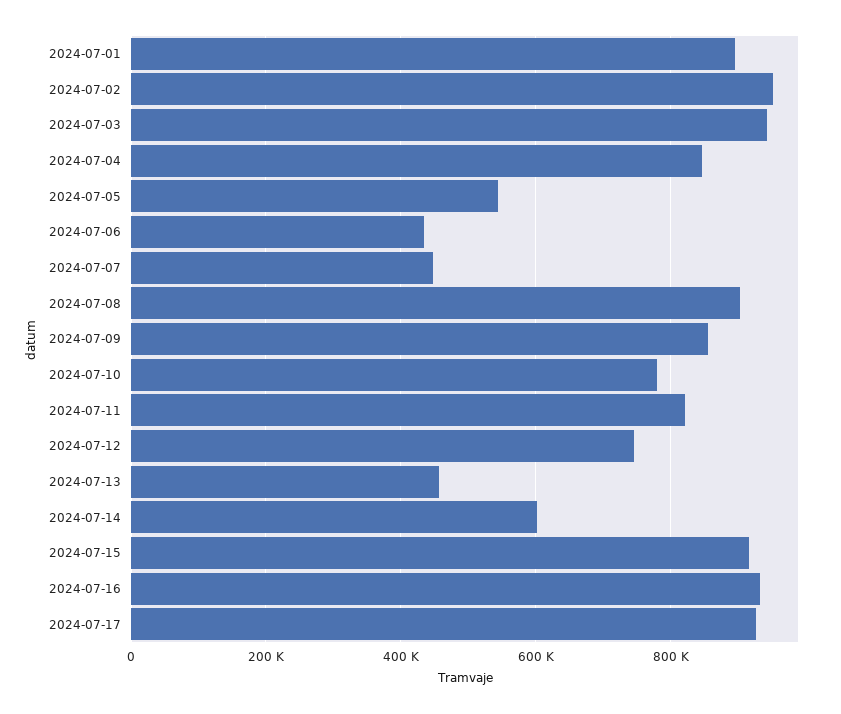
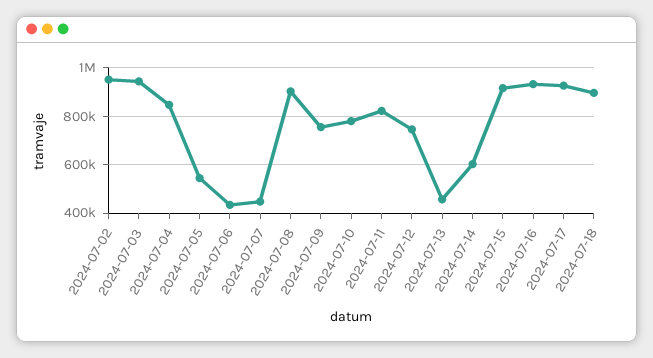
2024-07-01: 900000 -> none
2024-07-09: 860000 -> 750000
2024-07-18: none -> 900000

